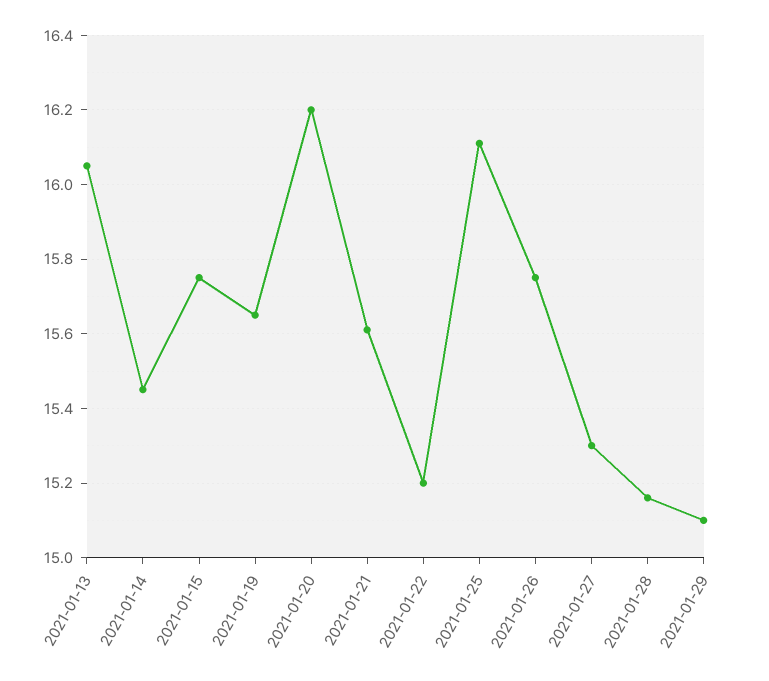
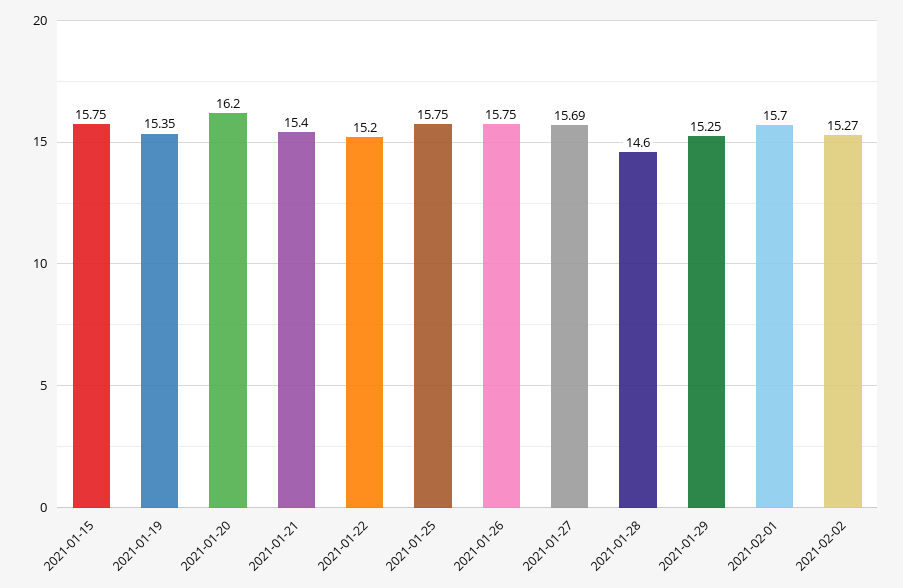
2021-01-13: 16.05 -> none
2021-01-14: 15.45 -> none
2021-01-19: 15.65 -> 15.35
2021-01-21: 15.6 -> 15.4
2021-01-25: 16.1 -> 15.75
2021-01-27: 15.3 -> 15.69
2021-01-28: 15.15 -> 14.6
2021-01-29: 15.1 -> 15.25
2021-02-01: none -> 15.7
2021-02-02: none -> 15.27

